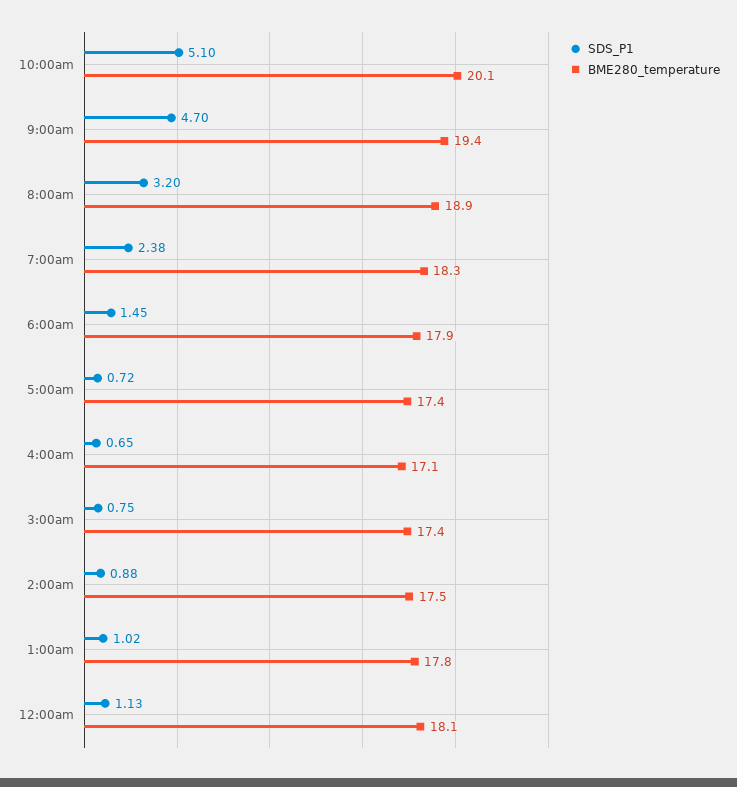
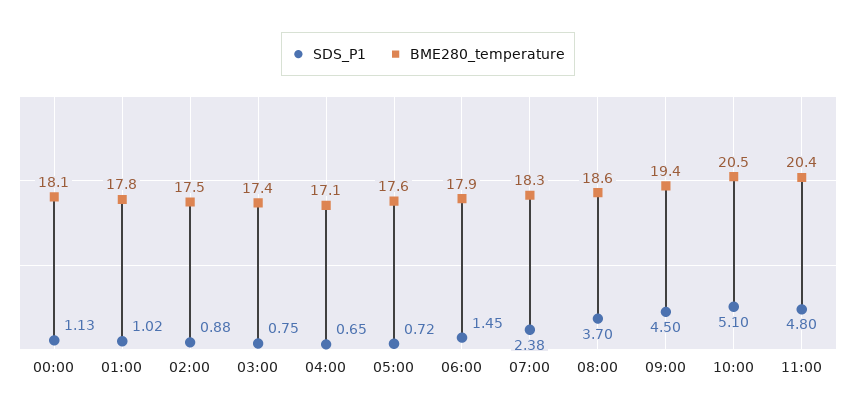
BME280_temperature, 10:00am: 20.1 -> 20.5
SDS_P1, 9:00am: 4.7 -> 4.5
SDS_P1, 8:00am: 3.2 -> 3.7
BME280_temperature, 8:00am: 18.9 -> 18.6
BME280_temperature, 5:00am: 17.4 -> 17.6
SDS_P1, 11:00: none -> 4.8
BME280_temperature, 11:00: none -> 20.4

